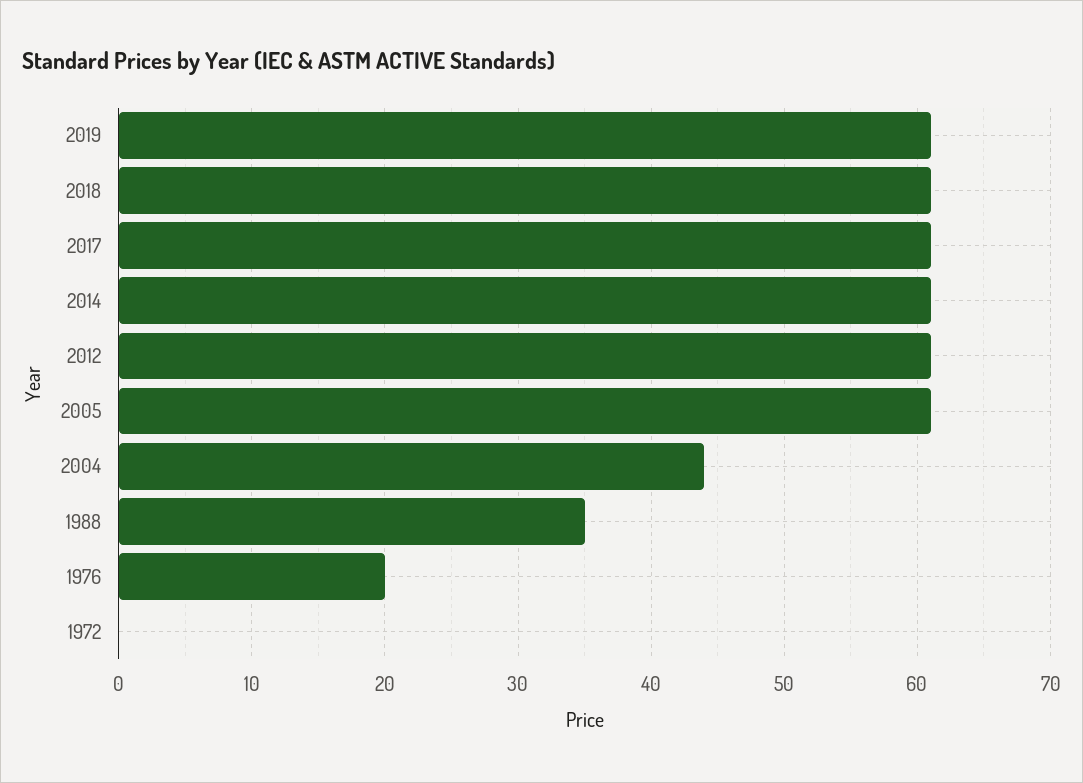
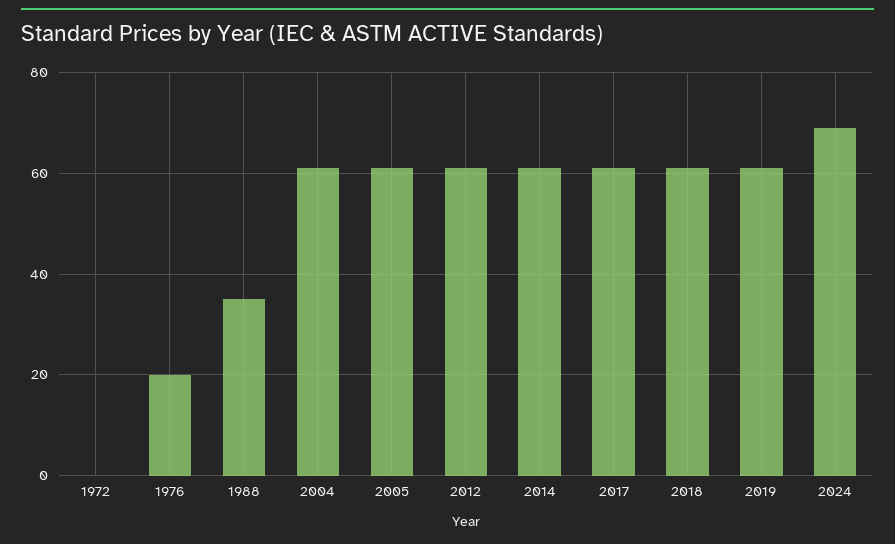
2004: 44 -> 60
2024: none -> 70

